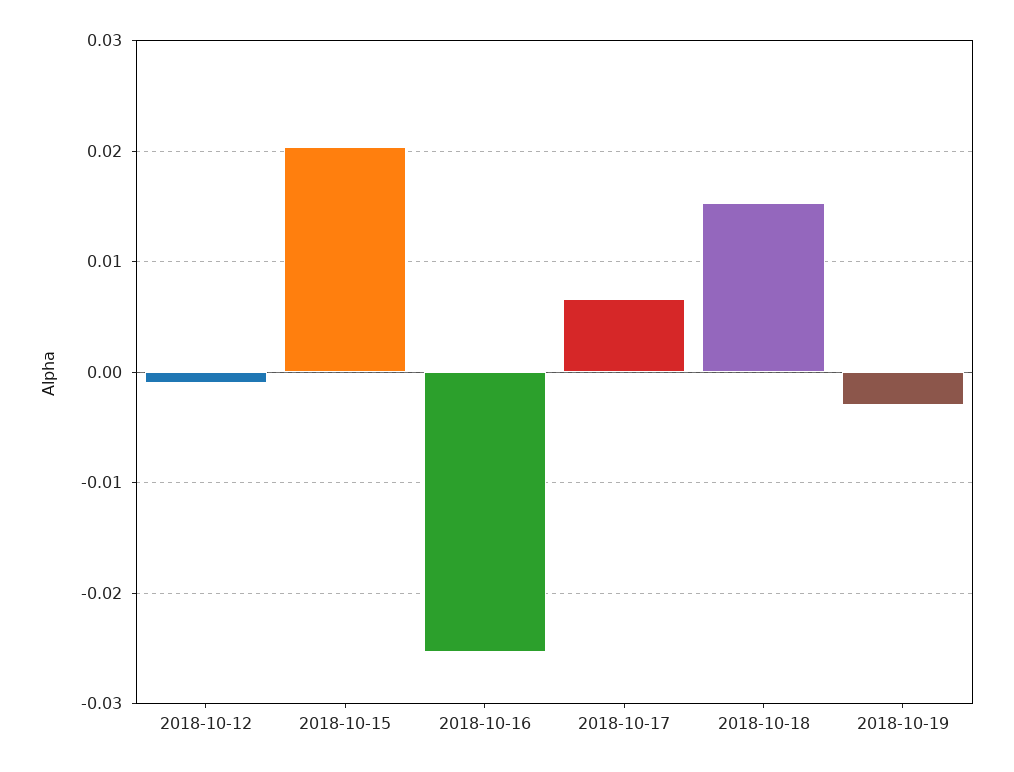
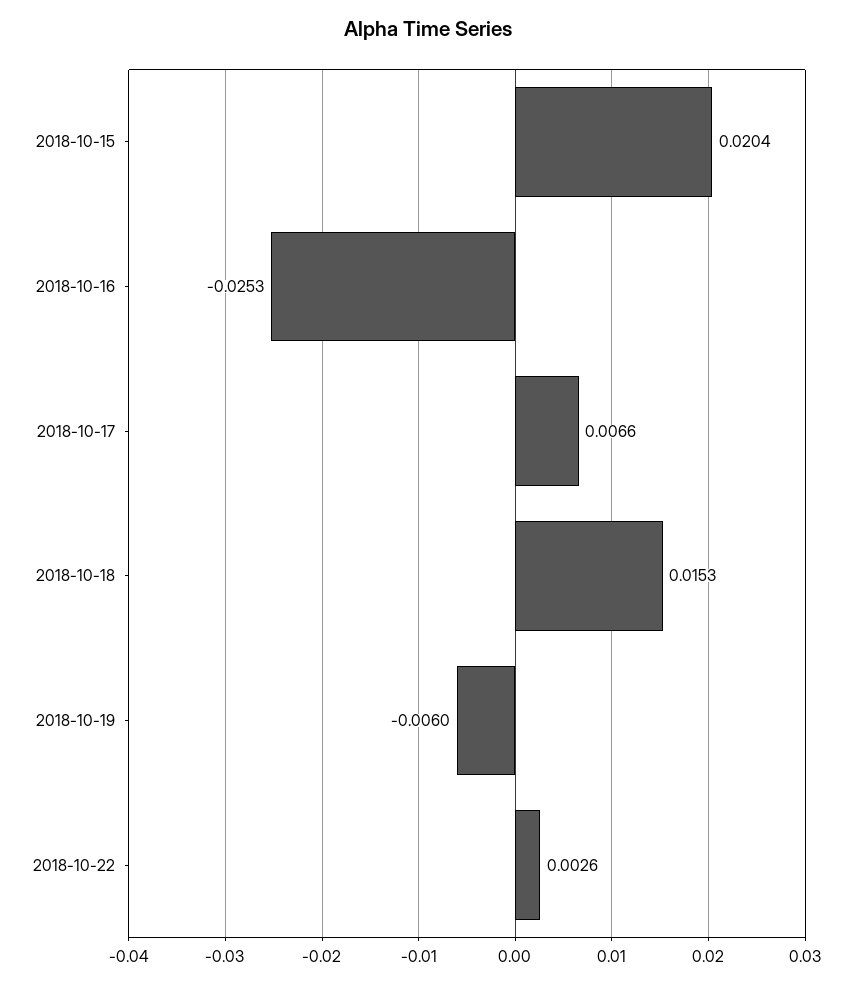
2018-10-12: -0.001 -> none
2018-10-19: -0.003 -> -0.006
2018-10-22: none -> 0.0026

